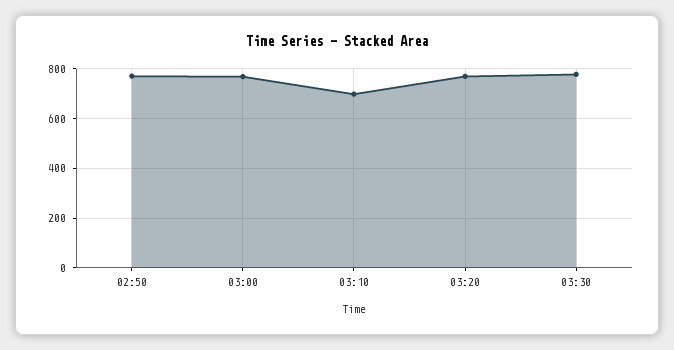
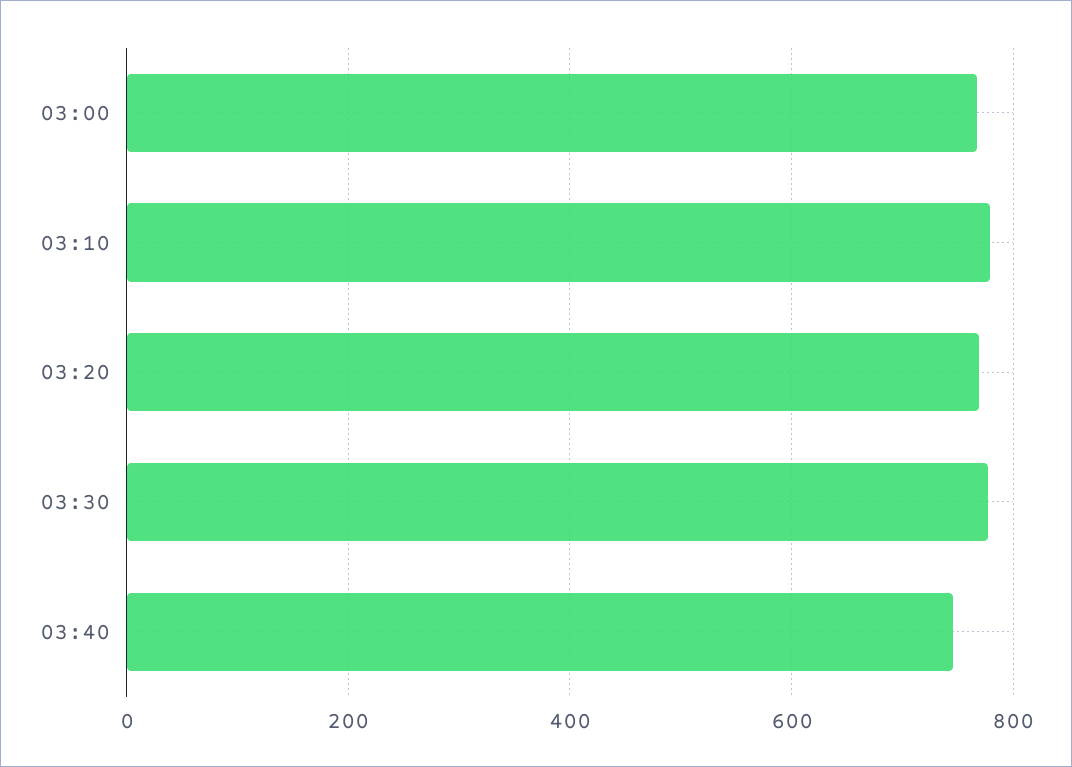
02:50: 775 -> none
03:10: 700 -> 780
03:40: none -> 740

